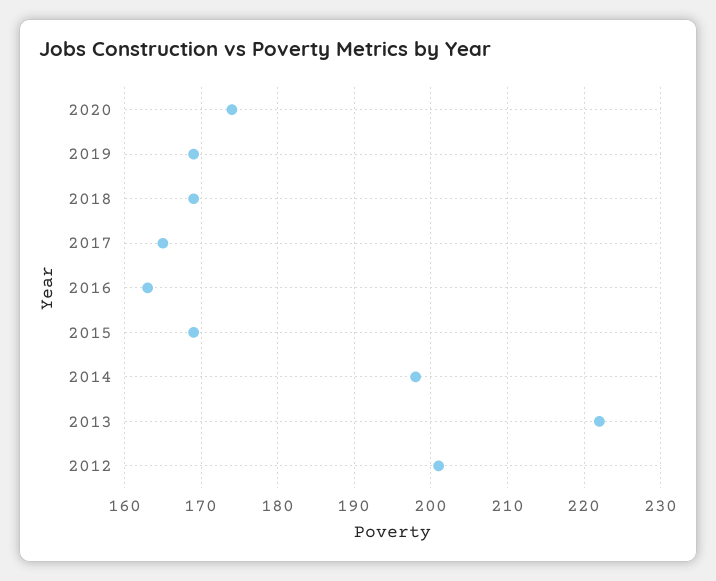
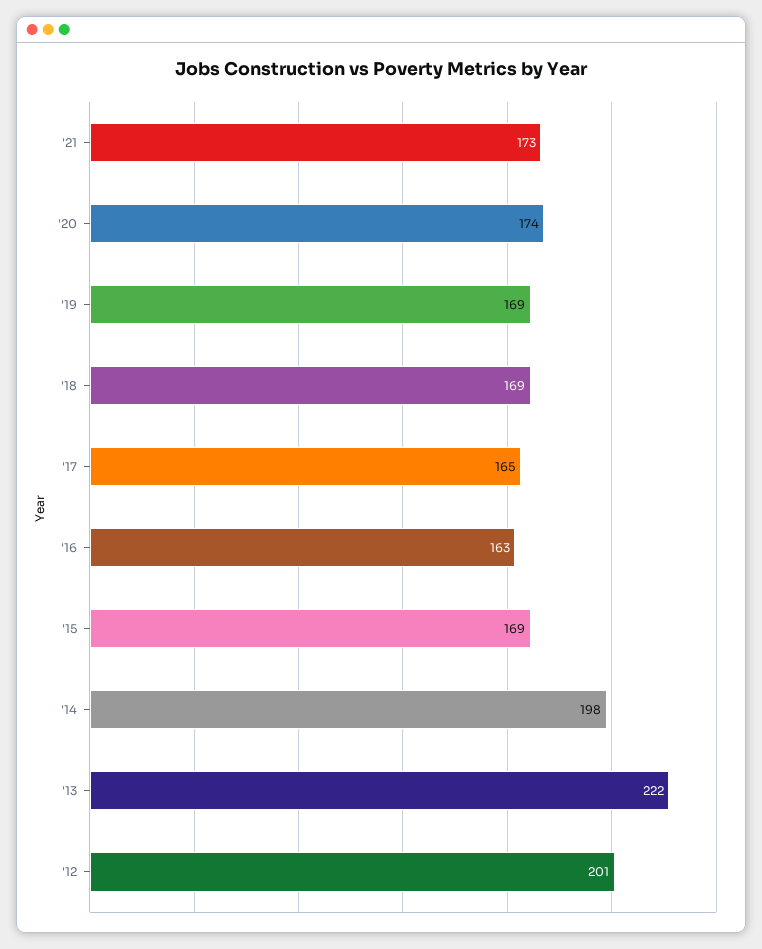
'21: none -> 173

